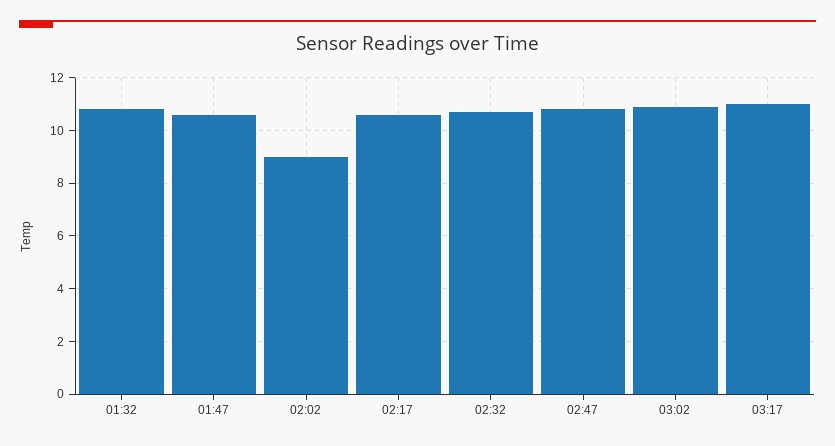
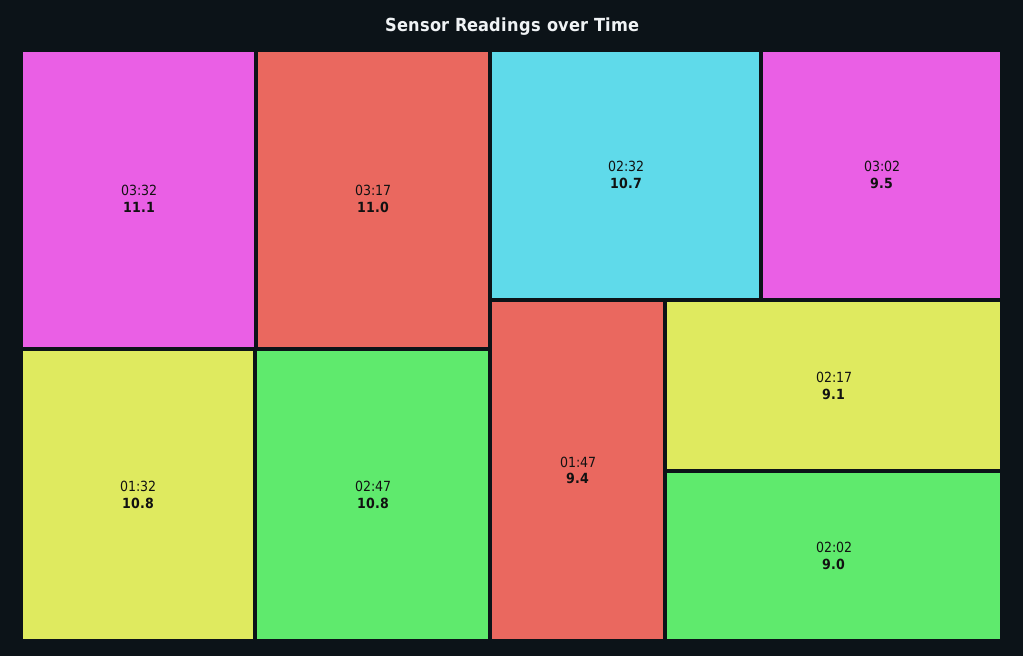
01:47: 10.5 -> 9.4
02:17: 10.5 -> 9.1
03:02: 11 -> 9.5
03:32: none -> 11.1

